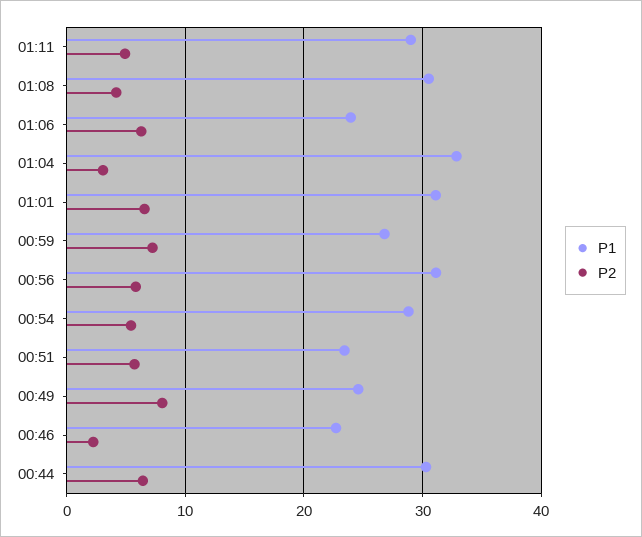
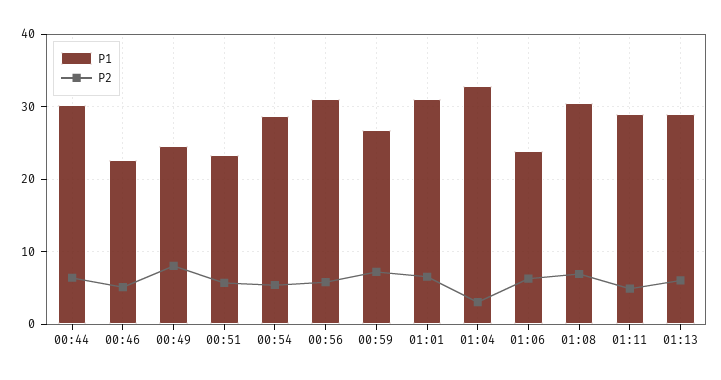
P2, 01:08: 4 -> 7
P2, 00:46: 2 -> 5
P1, 01:13: none -> 29
P2, 01:13: none -> 6

